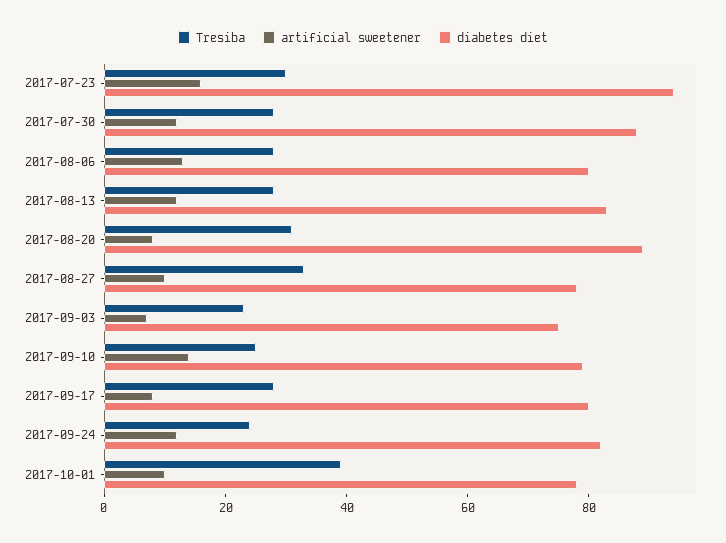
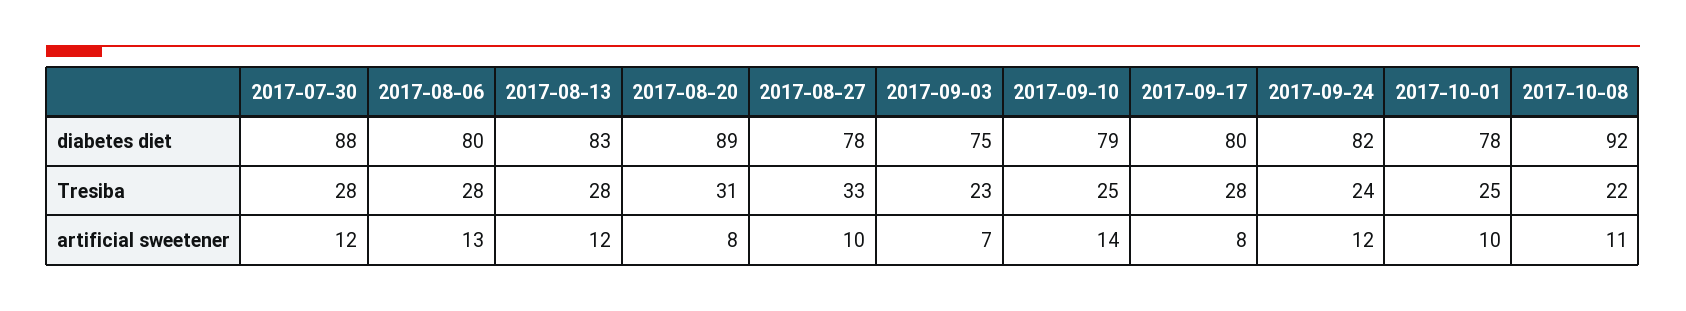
Tresiba, 2017-07-23: 30 -> none
artificial sweetener, 2017-07-23: 15 -> none
diabetes diet, 2017-07-23: 95 -> none
Tresiba, 2017-10-01: 40 -> 25
diabetes diet, 2017-10-08: none -> 92
Tresiba, 2017-10-08: none -> 22
artificial sweetener, 2017-10-08: none -> 11

